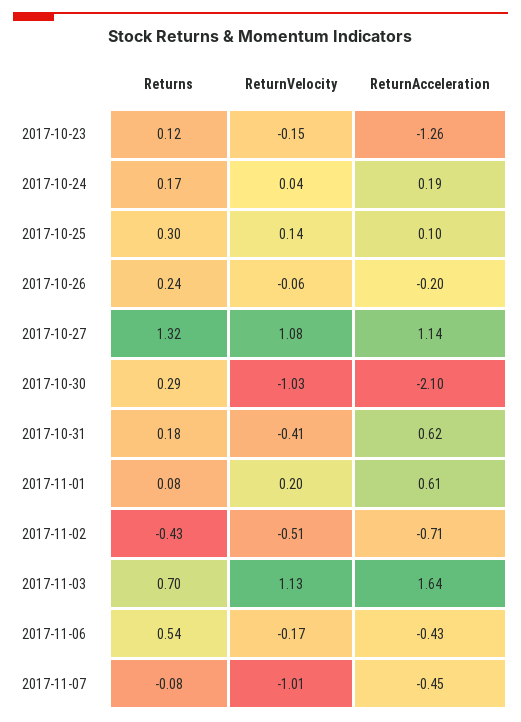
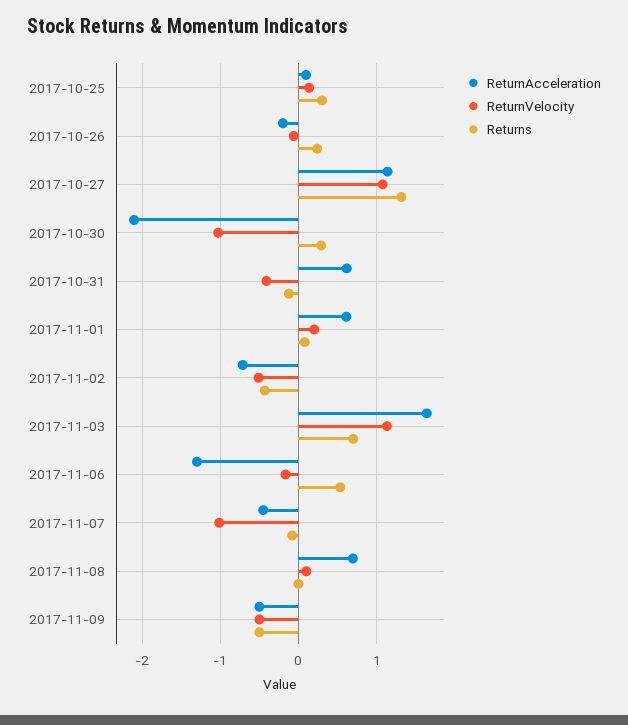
Returns, 2017-10-23: 0.12 -> none
ReturnVelocity, 2017-10-23: -0.15 -> none
ReturnAcceleration, 2017-10-23: -1.26 -> none
Returns, 2017-10-24: 0.17 -> none
ReturnVelocity, 2017-10-24: 0.04 -> none
ReturnAcceleration, 2017-10-24: 0.19 -> none
Returns, 2017-10-31: 0.18 -> -0.1
ReturnAcceleration, 2017-11-06: -0.43 -> -1.3
ReturnAcceleration, 2017-11-08: none -> 0.7
ReturnVelocity, 2017-11-08: none -> 0.1
Returns, 2017-11-08: none -> 0
ReturnAcceleration, 2017-11-09: none -> -0.5
ReturnVelocity, 2017-11-09: none -> -0.5
Returns, 2017-11-09: none -> -0.5

